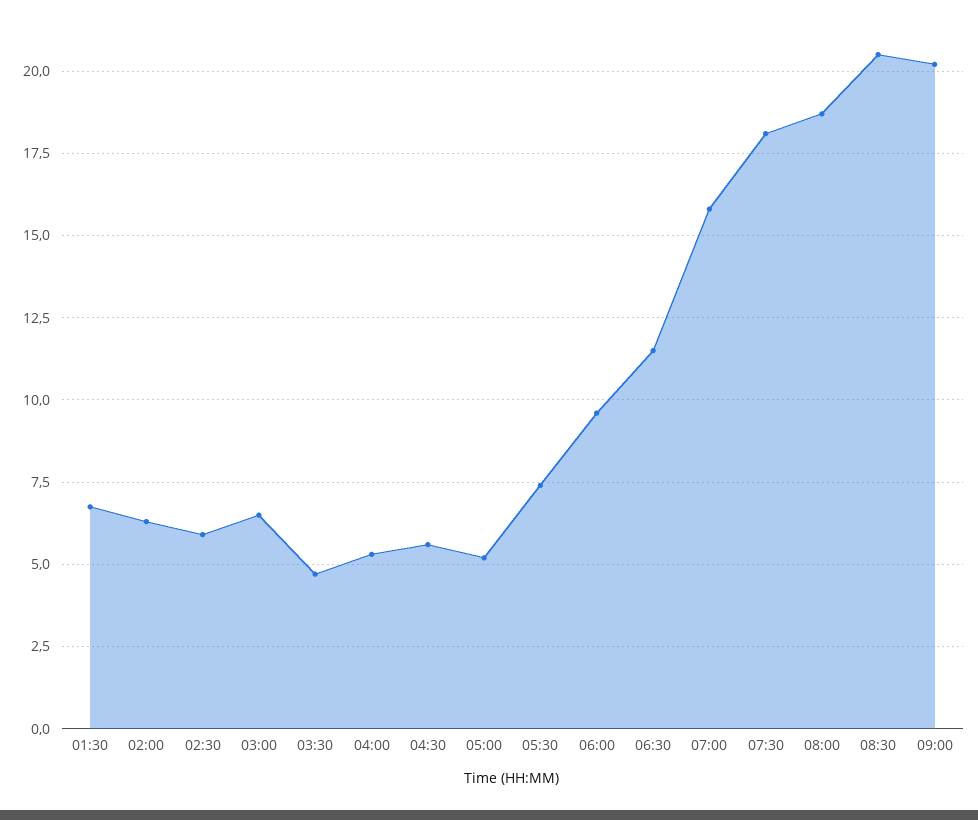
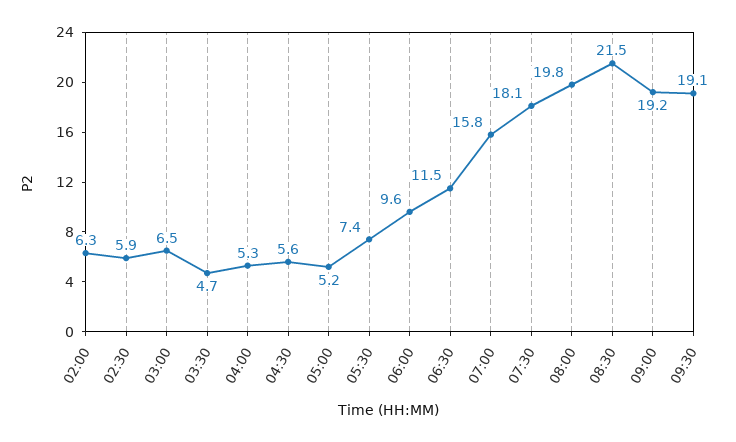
01:30: 6.75 -> none
08:00: 18.75 -> 19.8
08:30: 20.5 -> 21.5
09:00: 20.25 -> 19.2
09:30: none -> 19.1

